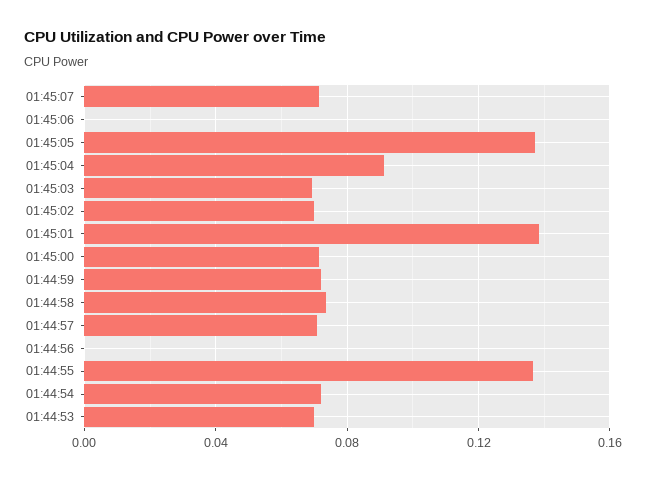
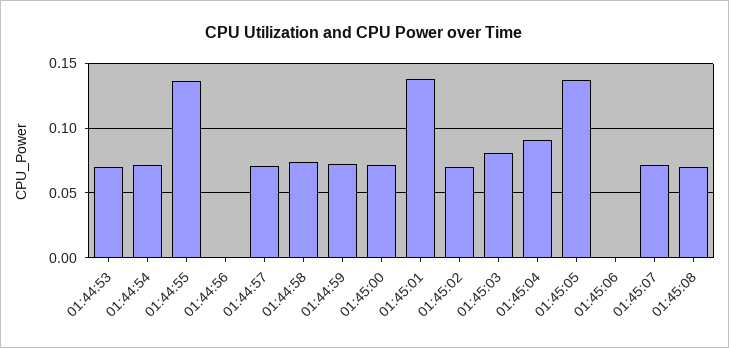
01:45:03: 0.07 -> 0.08
01:45:08: none -> 0.07

